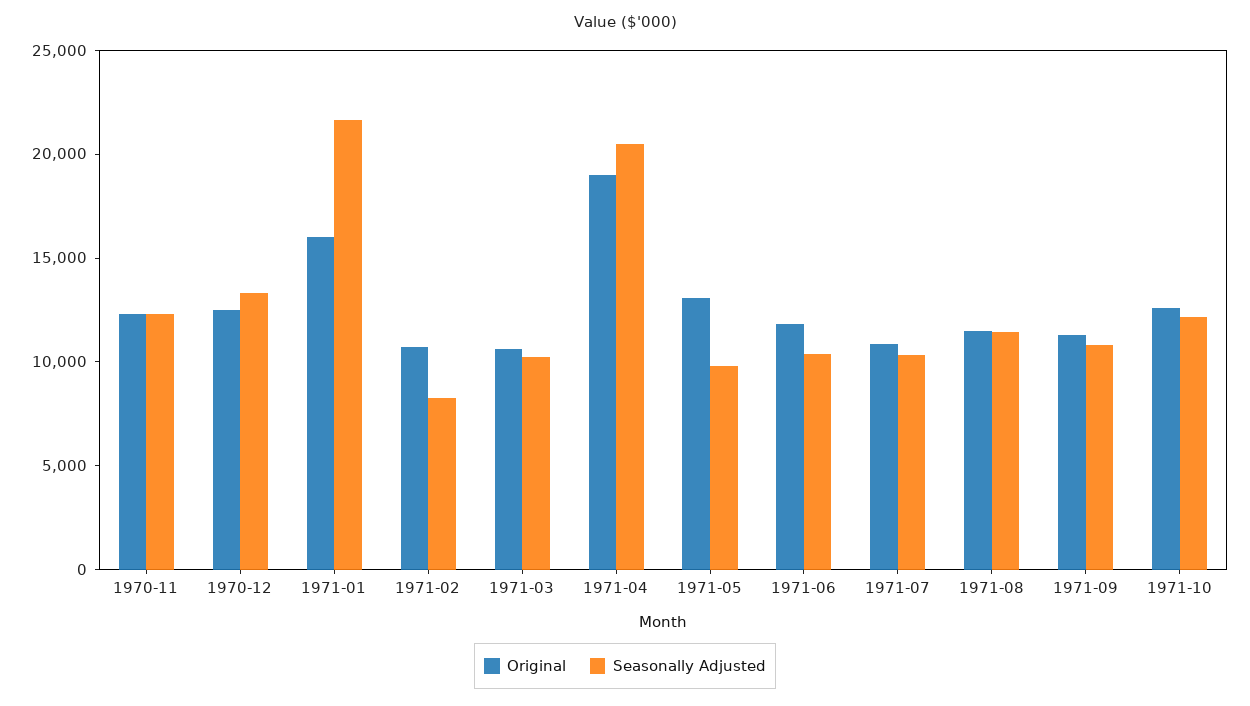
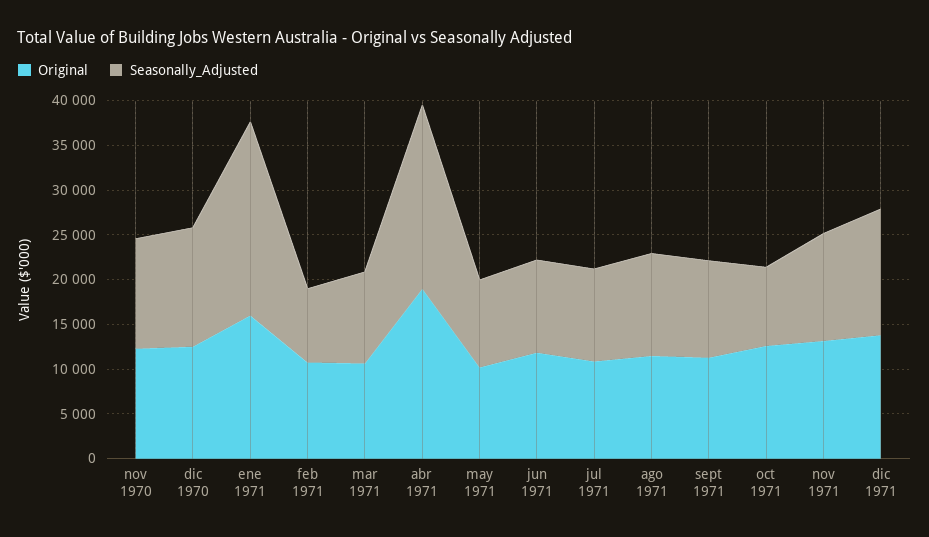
Original, 1971-05: 13000 -> 10000
Seasonally Adjusted, 1971-10: 12000 -> 9000
Original, nov 1971: none -> 13000
Seasonally Adjusted, nov 1971: none -> 12000
Original, dic 1971: none -> 14000
Seasonally Adjusted, dic 1971: none -> 14000

